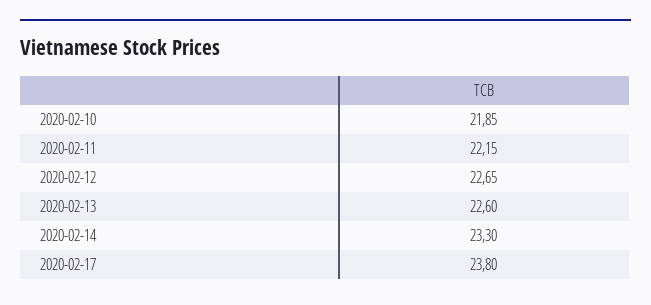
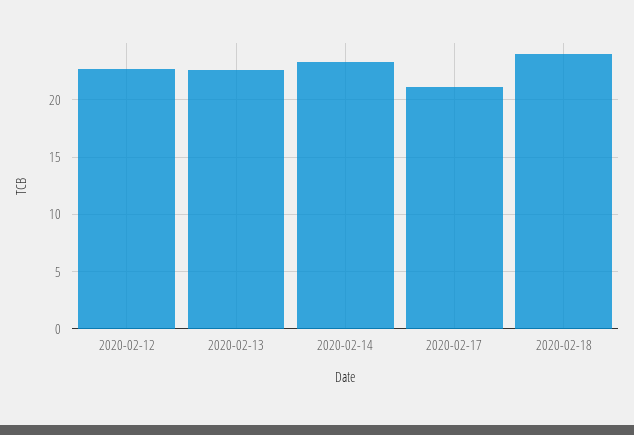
2020-02-10: 21.85 -> none
2020-02-11: 22.15 -> none
2020-02-17: 23.8 -> 21
2020-02-18: none -> 24

